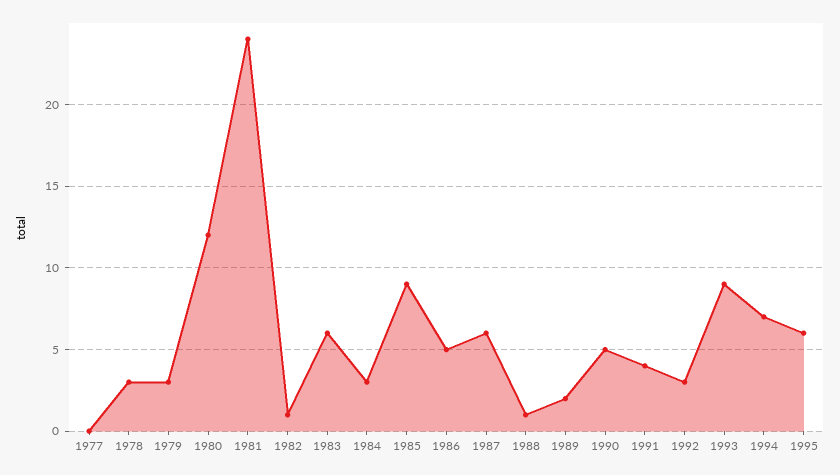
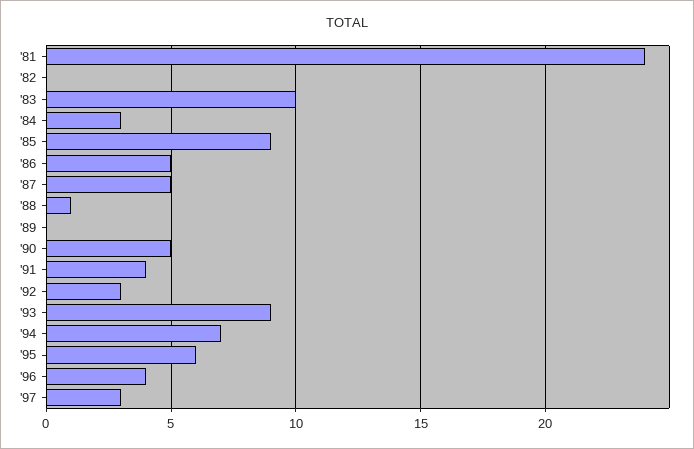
1977: 0 -> none
1978: 3 -> none
1979: 3 -> none
1980: 12 -> none
1982: 1 -> 0
1983: 6 -> 10
1987: 6 -> 5
1989: 2 -> 0
'96: none -> 4
'97: none -> 3

